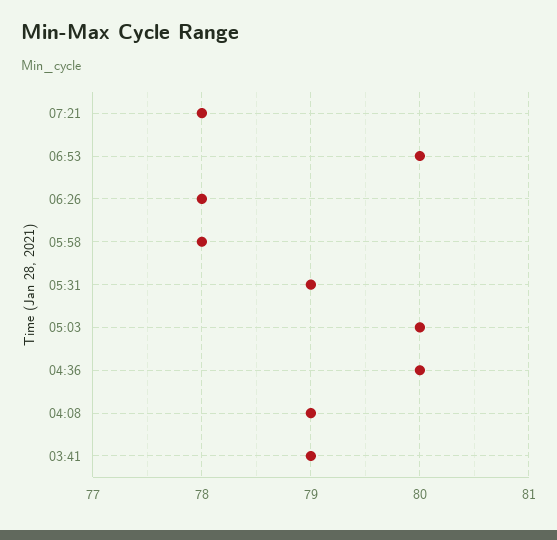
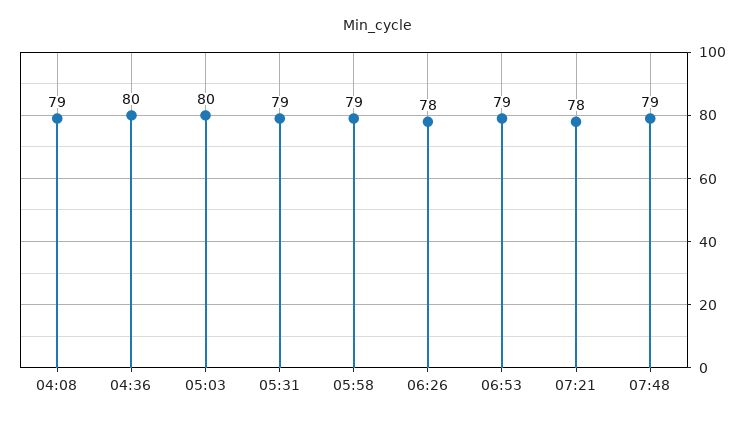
06:53: 80 -> 79
05:58: 78 -> 79
03:41: 79 -> none
07:48: none -> 79

